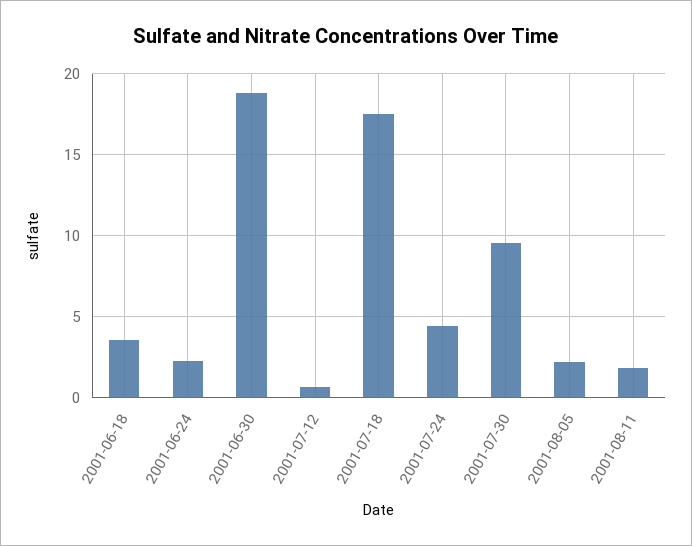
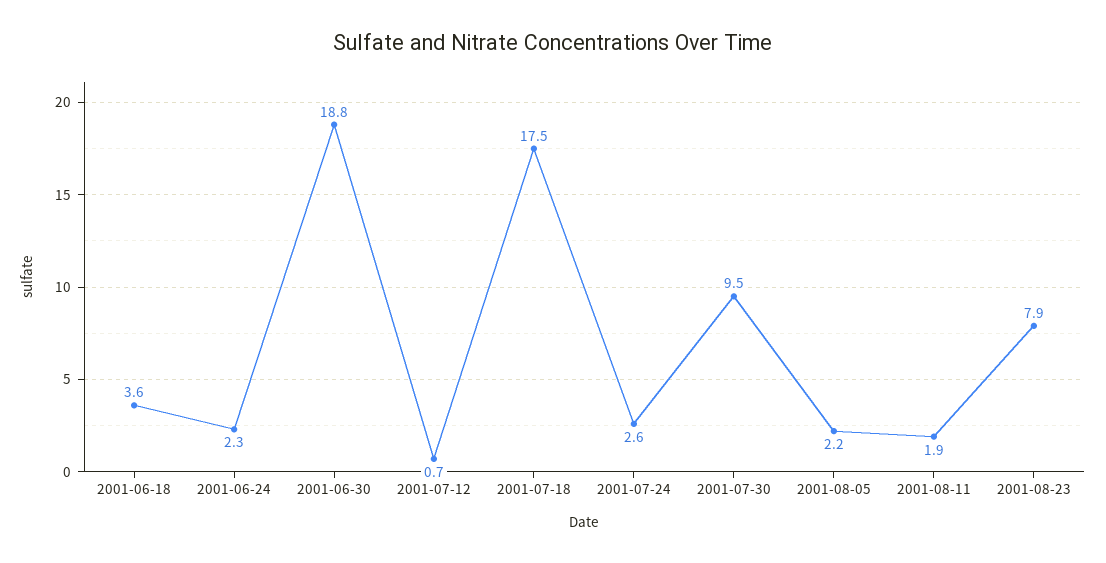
2001-07-24: 4.5 -> 2.6
2001-08-23: none -> 7.9

